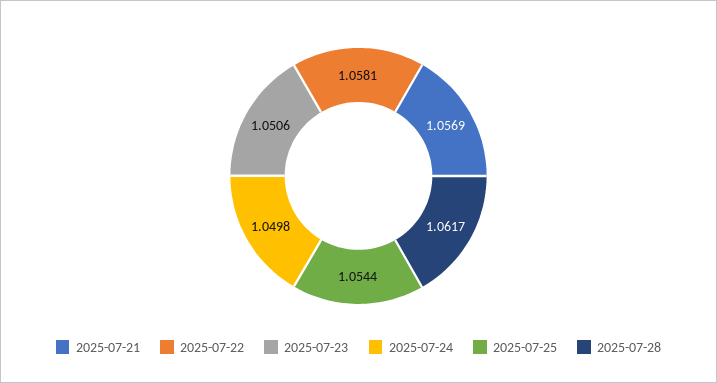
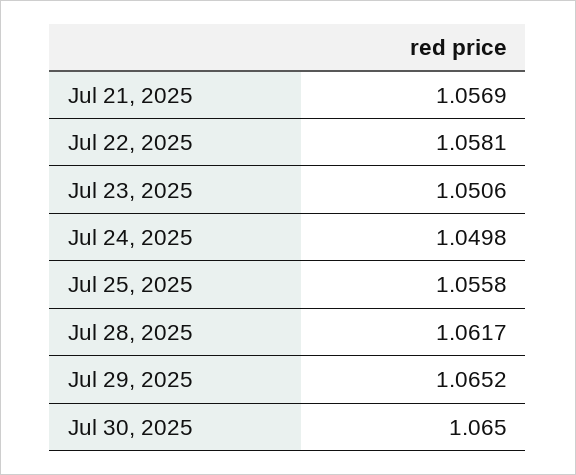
2025-07-25: 1.0544 -> 1.0558
Jul 29, 2025: none -> 1.0652
Jul 30, 2025: none -> 1.065

